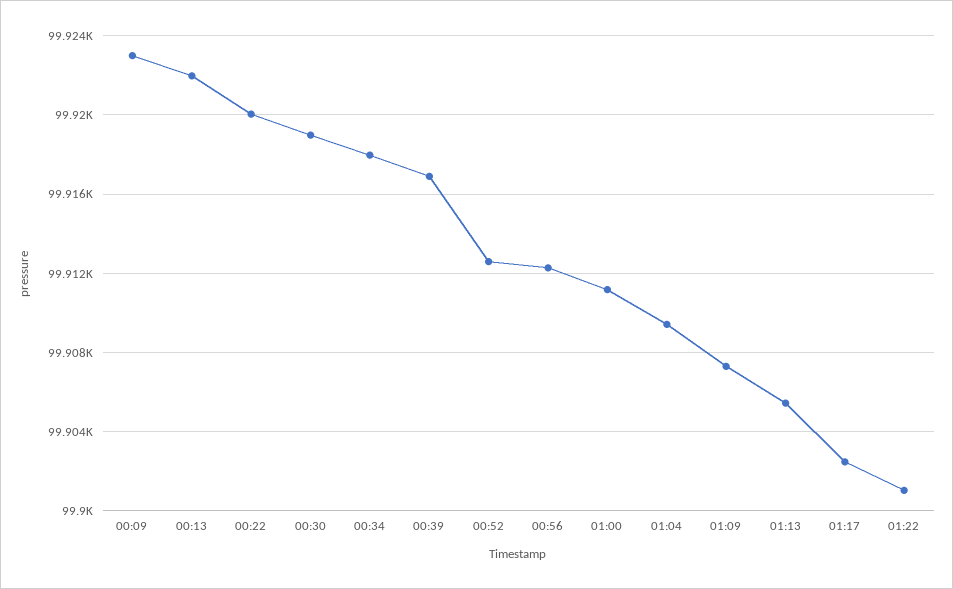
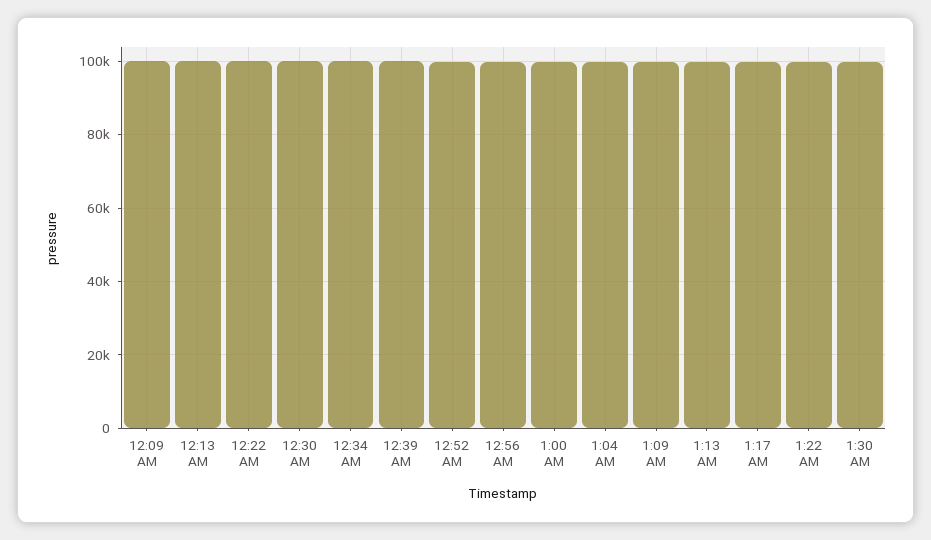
1:30 AM: none -> 100000

